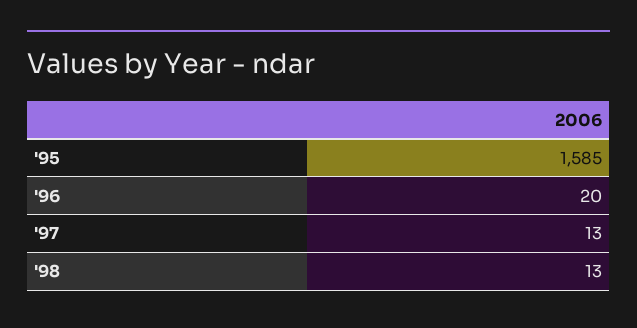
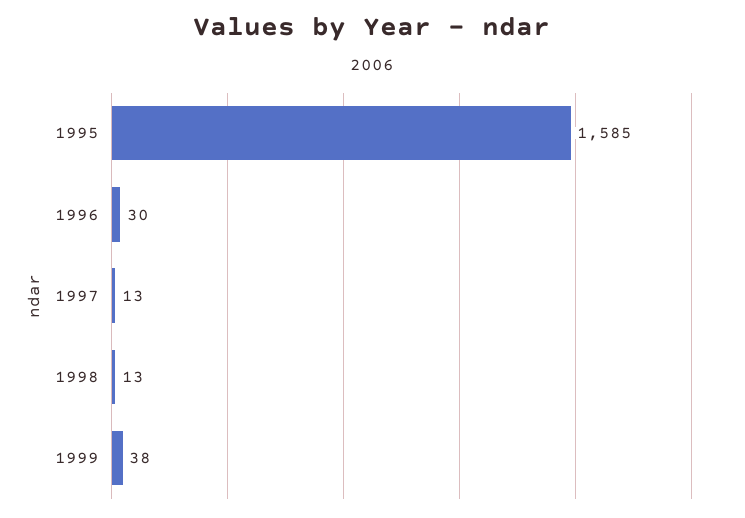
'96: 20 -> 30
1999: none -> 38

